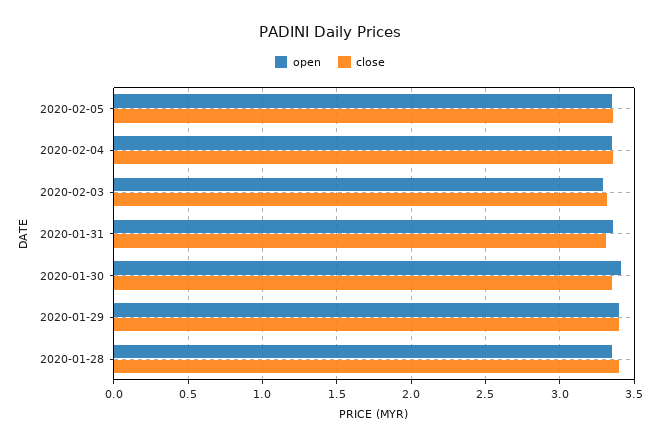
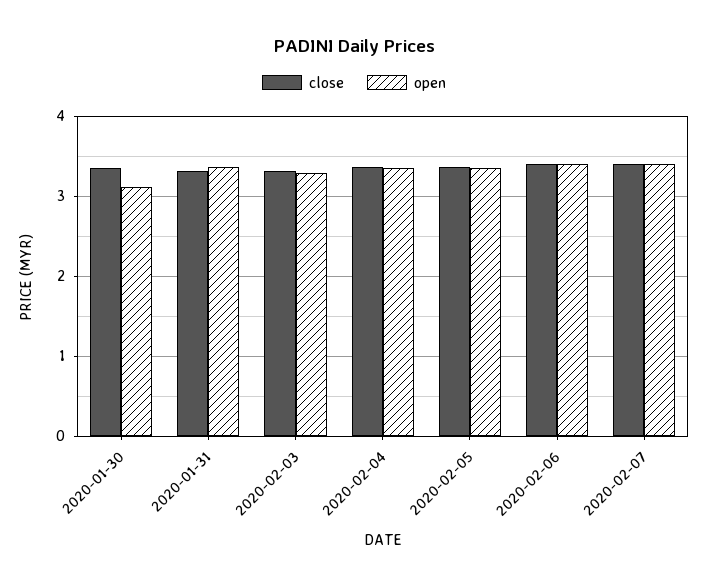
open, 2020-01-30: 3.4 -> 3.1
open, 2020-01-29: 3.4 -> none
close, 2020-01-29: 3.4 -> none
open, 2020-01-28: 3.35 -> none
close, 2020-01-28: 3.4 -> none
close, 2020-02-06: none -> 3.4
open, 2020-02-06: none -> 3.4
close, 2020-02-07: none -> 3.4
open, 2020-02-07: none -> 3.4

